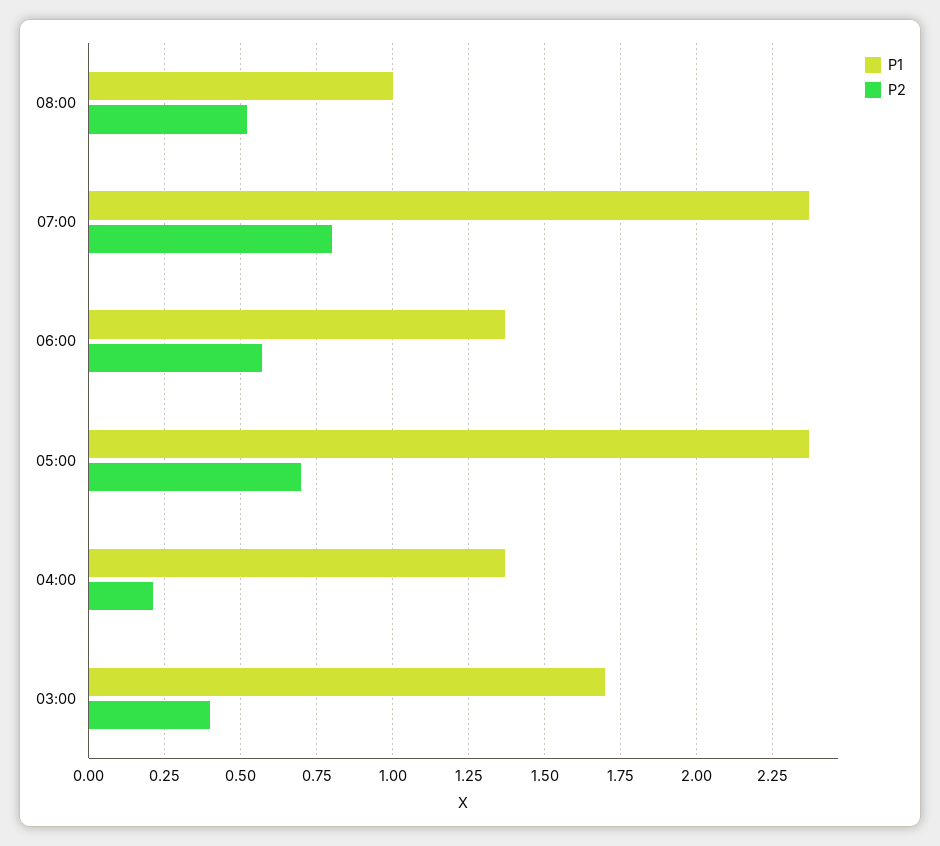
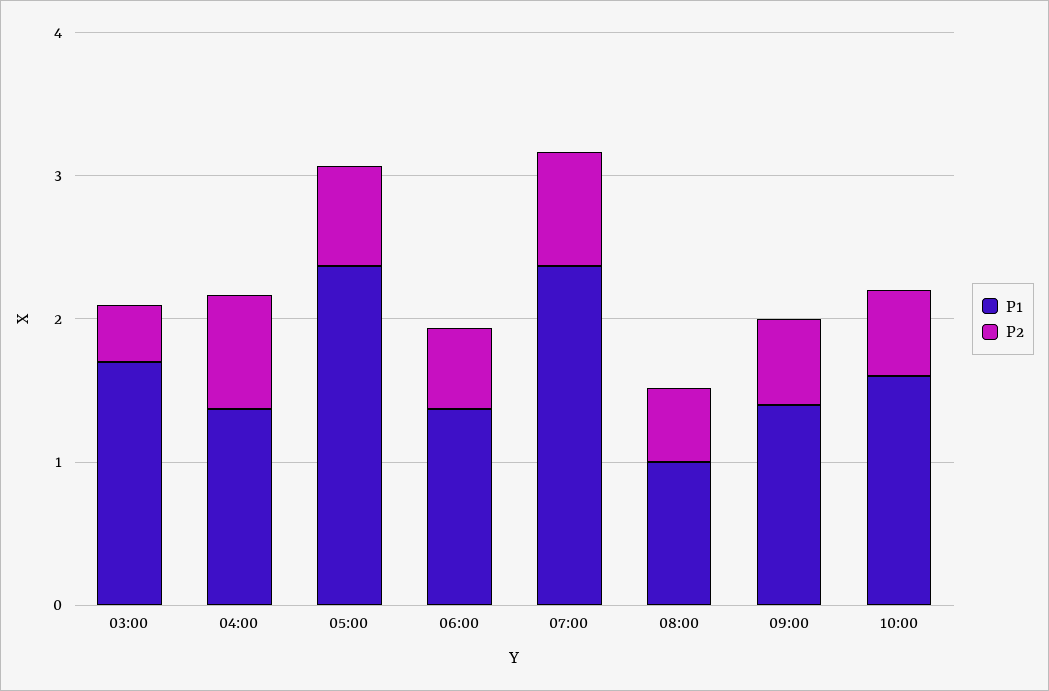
P2, 04:00: 0.2 -> 0.8
P1, 09:00: none -> 1.4
P2, 09:00: none -> 0.6
P1, 10:00: none -> 1.6
P2, 10:00: none -> 0.6

